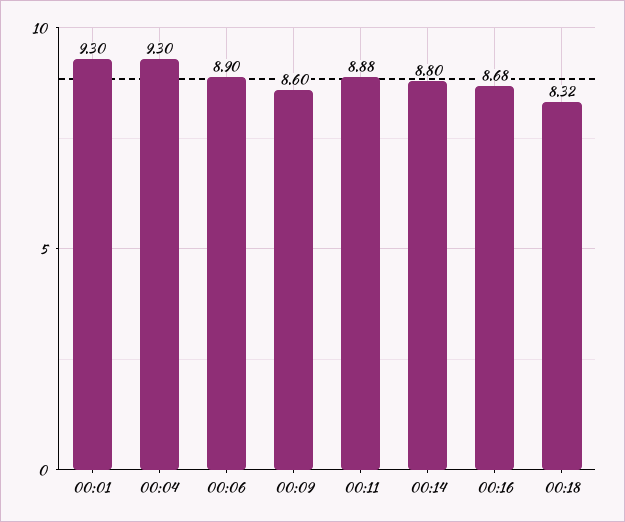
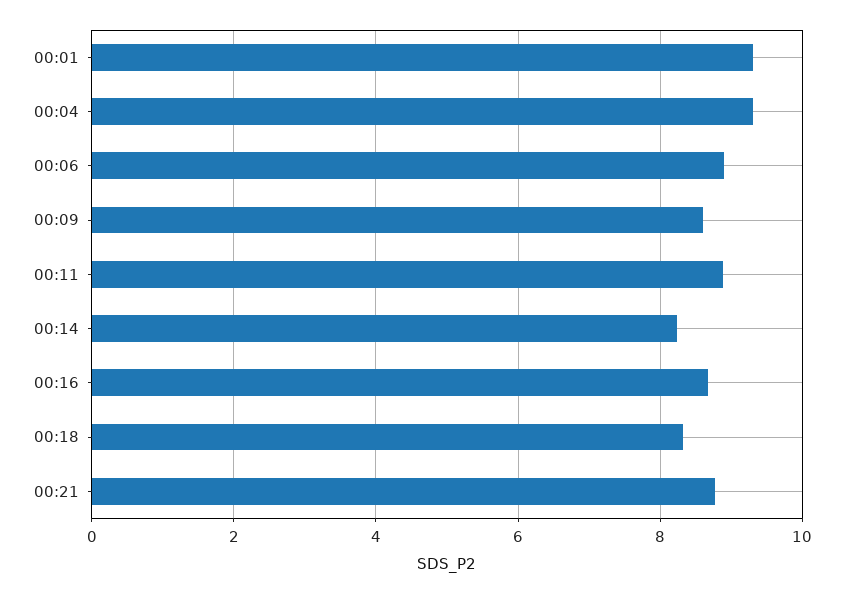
00:14: 8.8 -> 8.2
00:21: none -> 8.8

